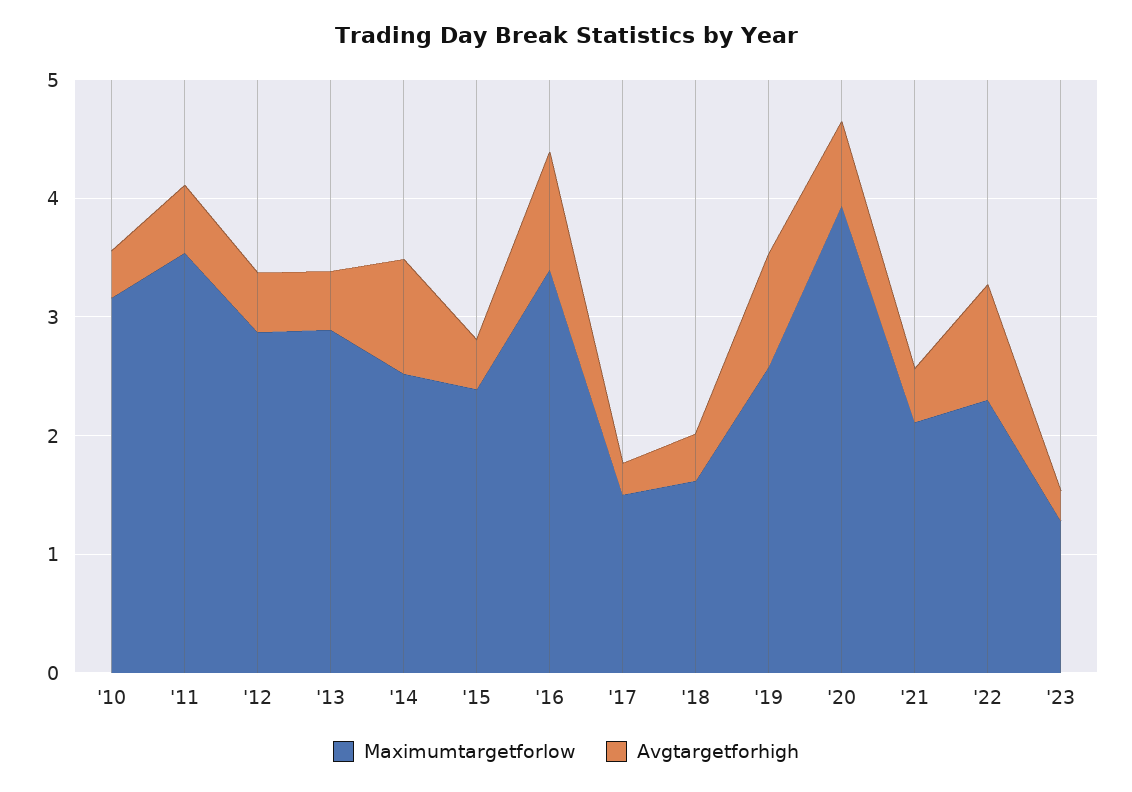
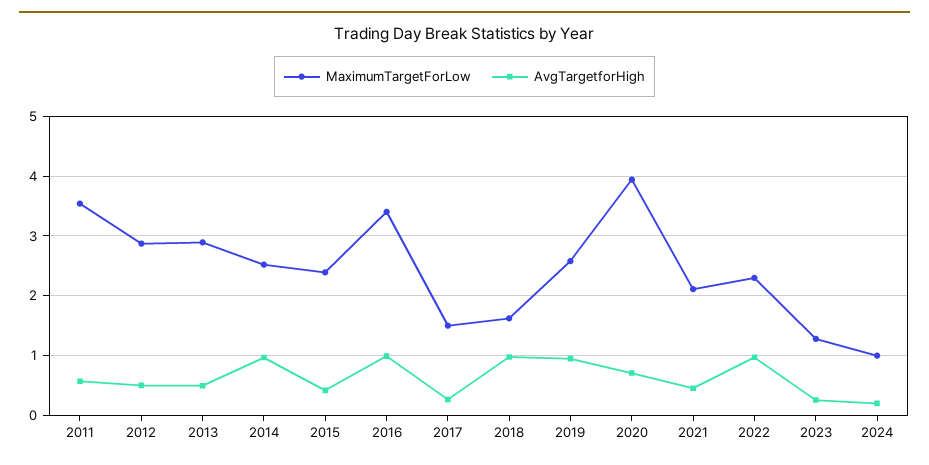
Maximumtargetforlow, '10: 3.2 -> none
Avgtargetforhigh, '10: 0.4 -> none
Avgtargetforhigh, '18: 0.4 -> 1
Maximumtargetforlow, 2024: none -> 1
Avgtargetforhigh, 2024: none -> 0.2

